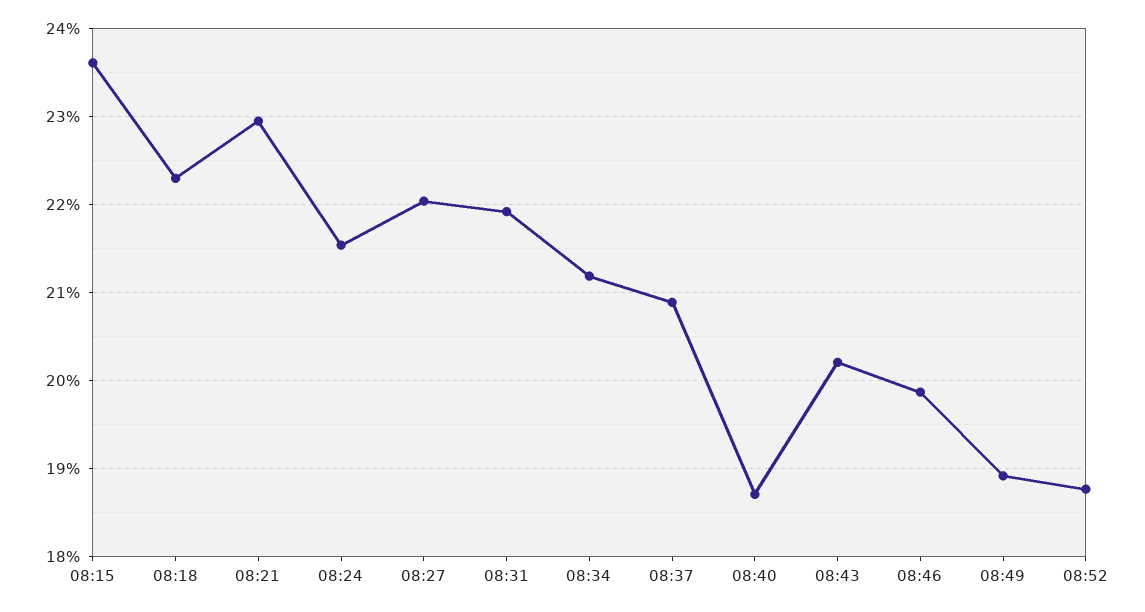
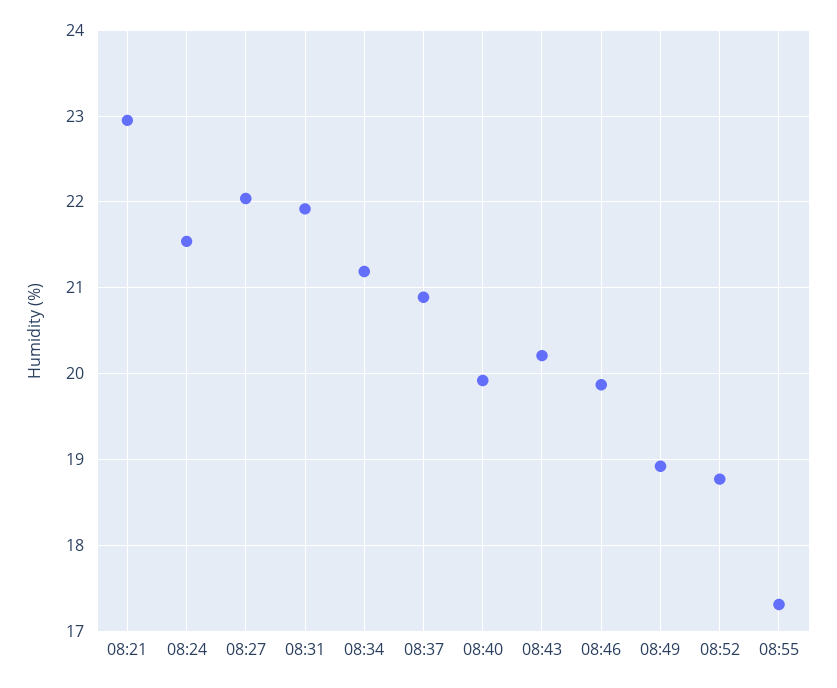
08:15: 23.6 -> none
08:18: 22.3 -> none
08:40: 18.7 -> 19.9
08:55: none -> 17.3

